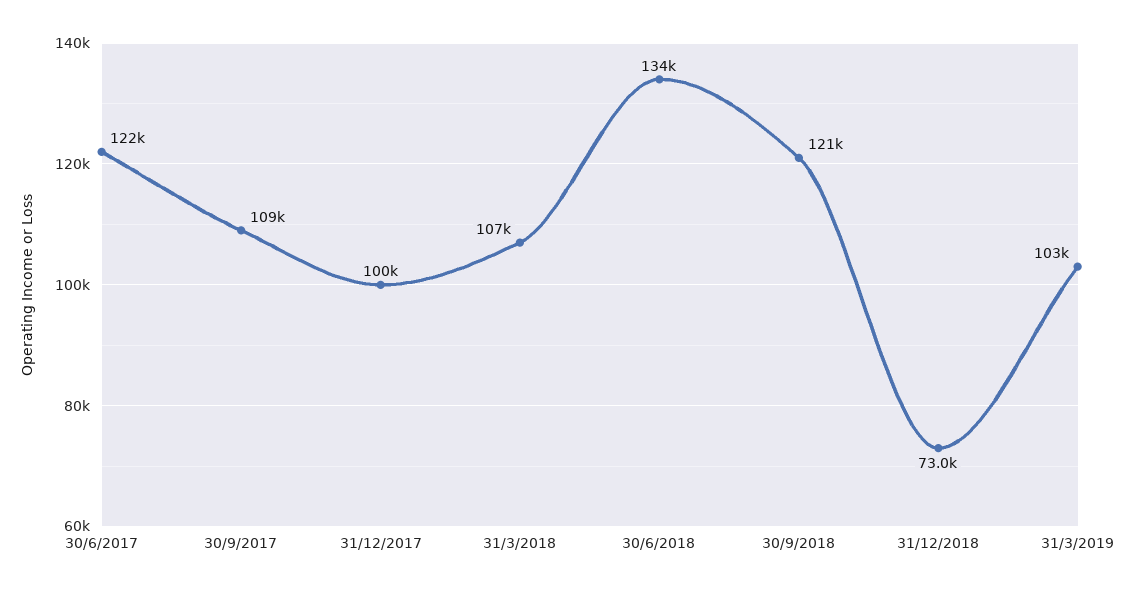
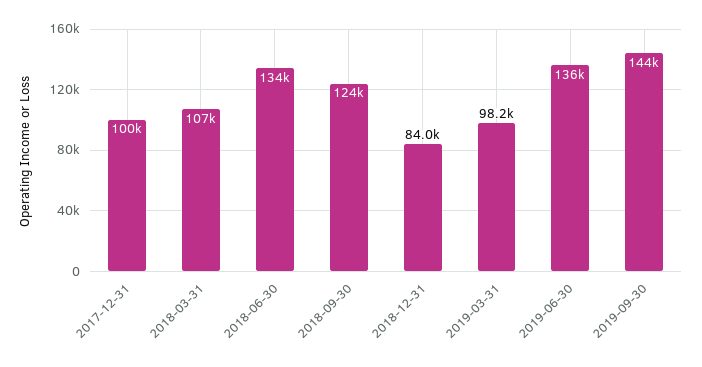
30/6/2017: 122000 -> none
30/9/2017: 109000 -> none
30/9/2018: 121000 -> 124000
31/12/2018: 73000 -> 84000
31/3/2019: 103000 -> 98200
2019-06-30: none -> 136000
2019-09-30: none -> 144000

